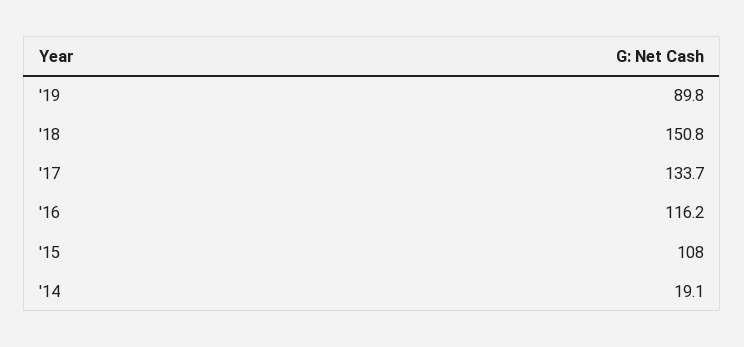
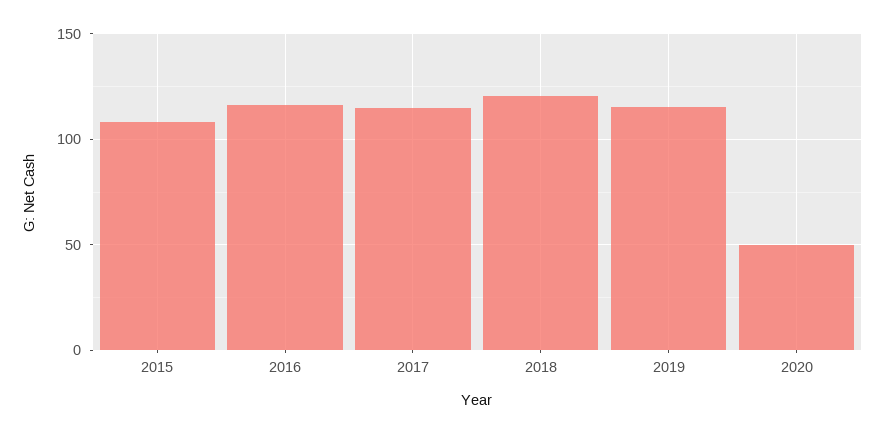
'19: 89.8 -> 115
'18: 150.8 -> 120
'17: 133.7 -> 115
'14: 19.1 -> none
2020: none -> 50

